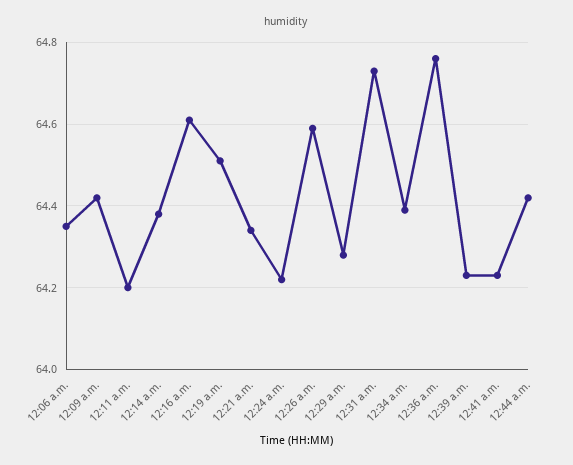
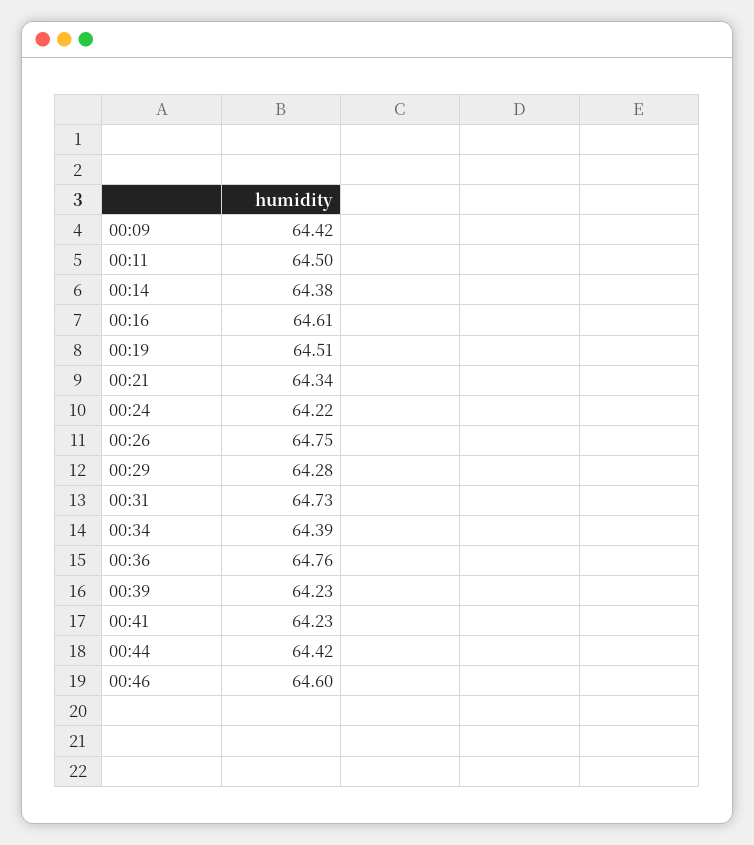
12:06 a.m.: 64.35 -> none
12:11 a.m.: 64.2 -> 64.5
12:26 a.m.: 64.6 -> 64.75
00:46: none -> 64.6

